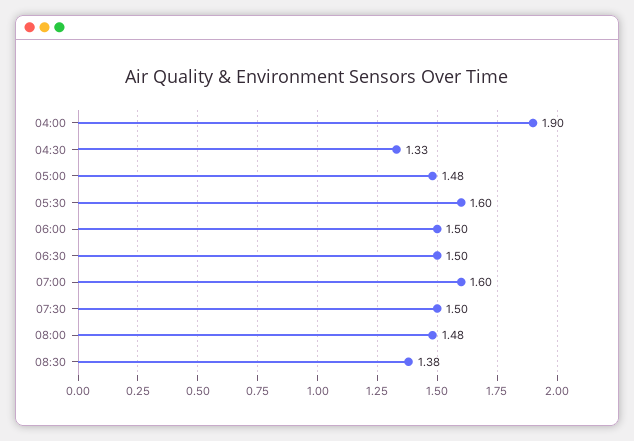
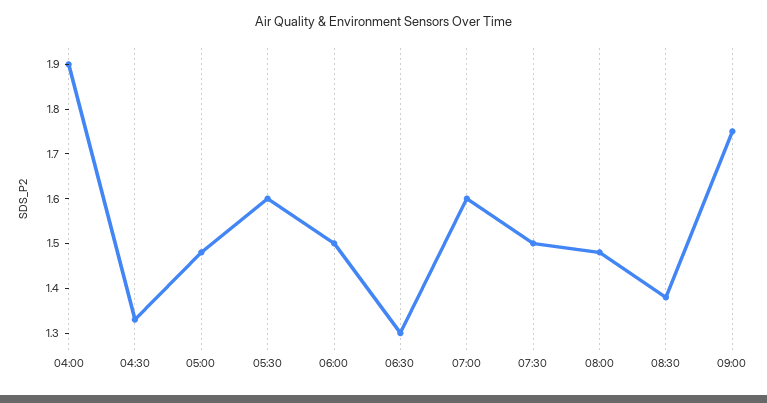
06:30: 1.5 -> 1.3
09:00: none -> 1.75

